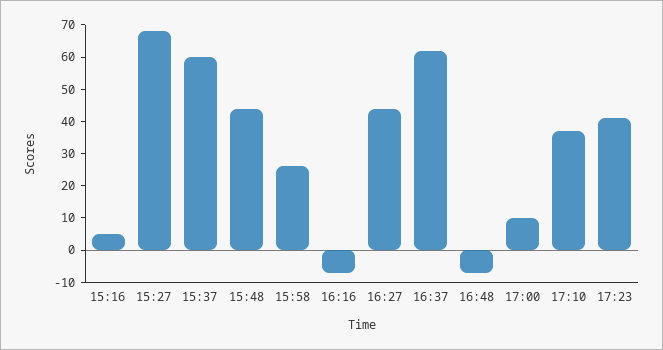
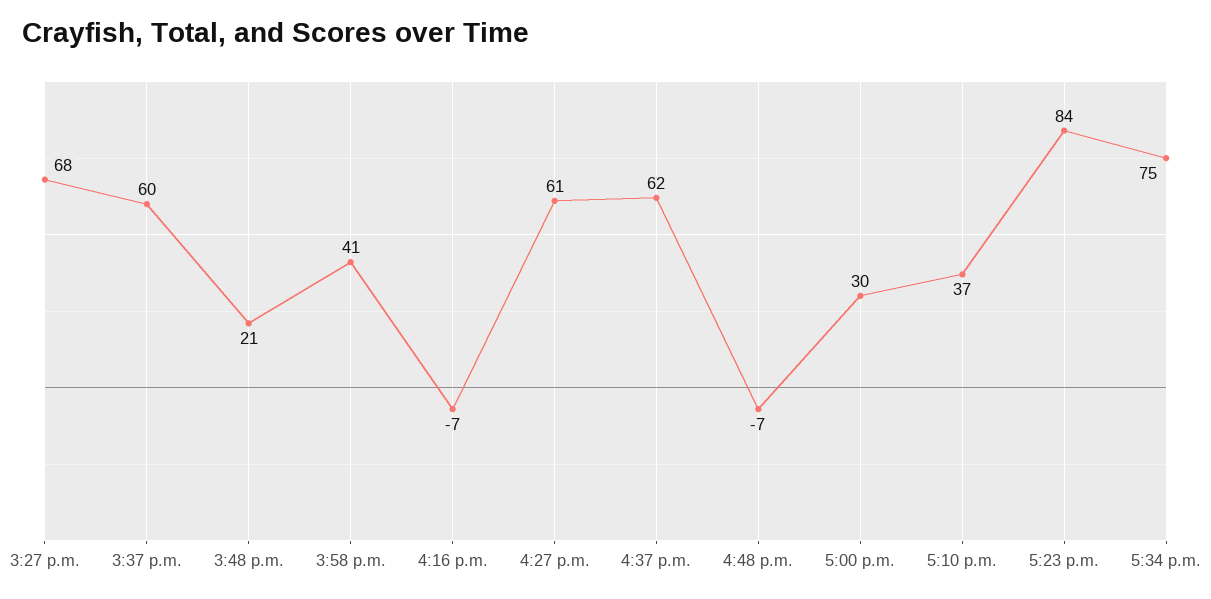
15:16: 5 -> none
15:48: 45 -> 21
15:58: 25 -> 41
16:27: 45 -> 61
17:00: 10 -> 30
17:23: 40 -> 84
5:34 p.m.: none -> 75

